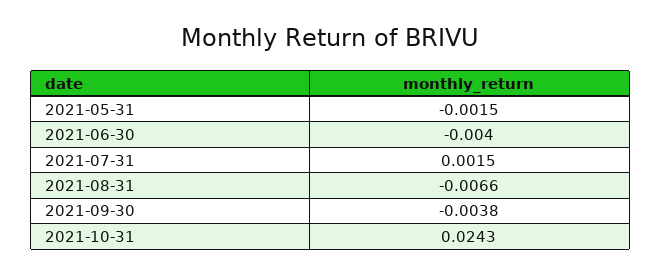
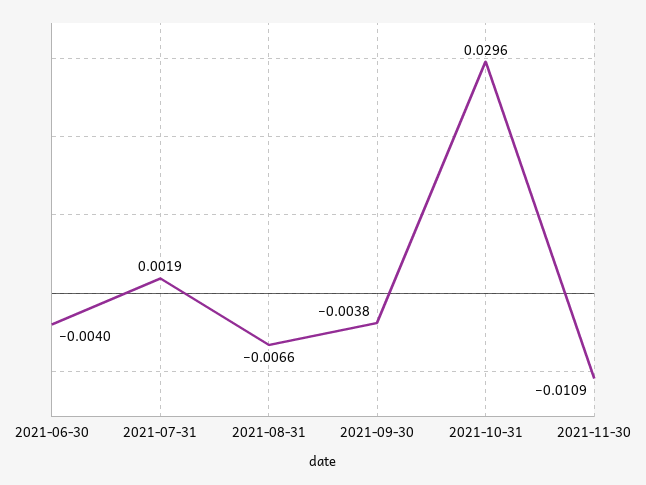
2021-05-31: -0.0015 -> none
2021-07-31: 0.0015 -> 0.0019
2021-10-31: 0.0243 -> 0.0296
2021-11-30: none -> -0.0109

